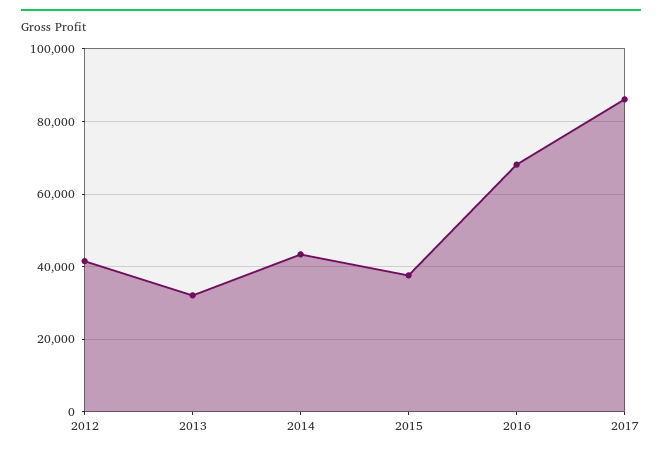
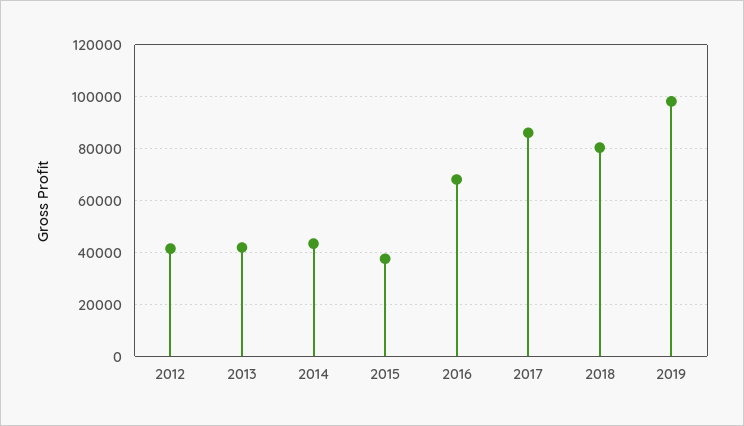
2013: 32000 -> 42500
2018: none -> 80000
2019: none -> 97500

